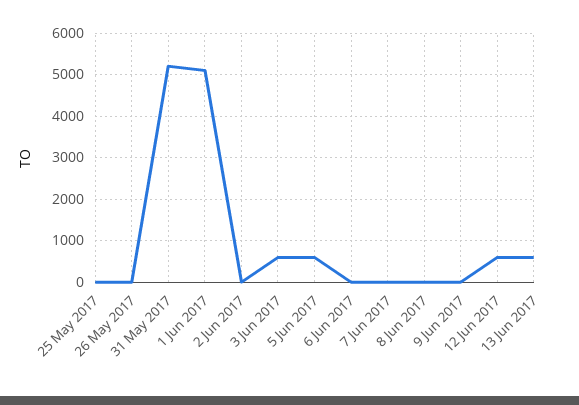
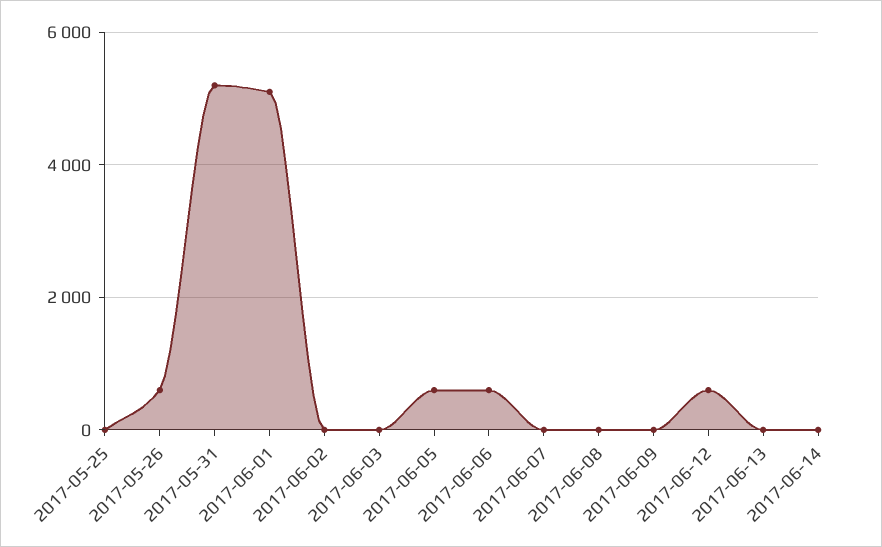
26 May 2017: 0 -> 600
3 Jun 2017: 600 -> 0
6 Jun 2017: 0 -> 600
13 Jun 2017: 600 -> 0
2017-06-14: none -> 0

